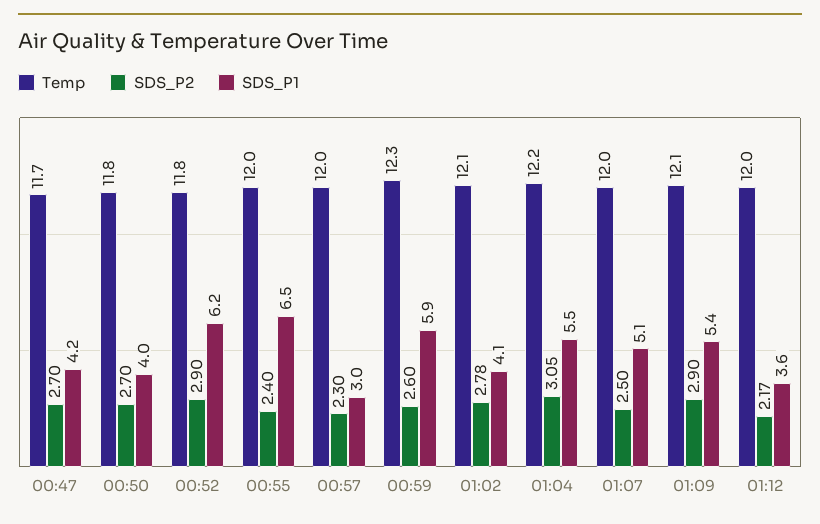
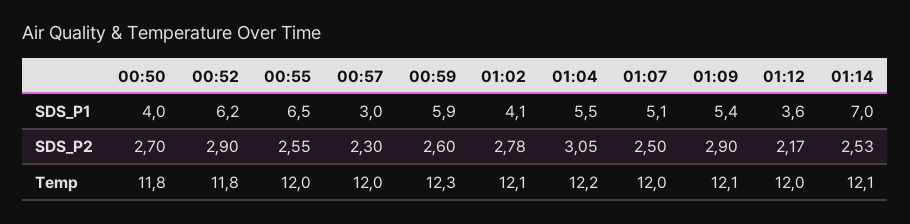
Temp, 00:47: 11.7 -> none
SDS_P2, 00:47: 2.7 -> none
SDS_P1, 00:47: 4.2 -> none
SDS_P2, 00:55: 2.4 -> 2.55
SDS_P1, 01:14: none -> 7
SDS_P2, 01:14: none -> 2.53
Temp, 01:14: none -> 12.1

